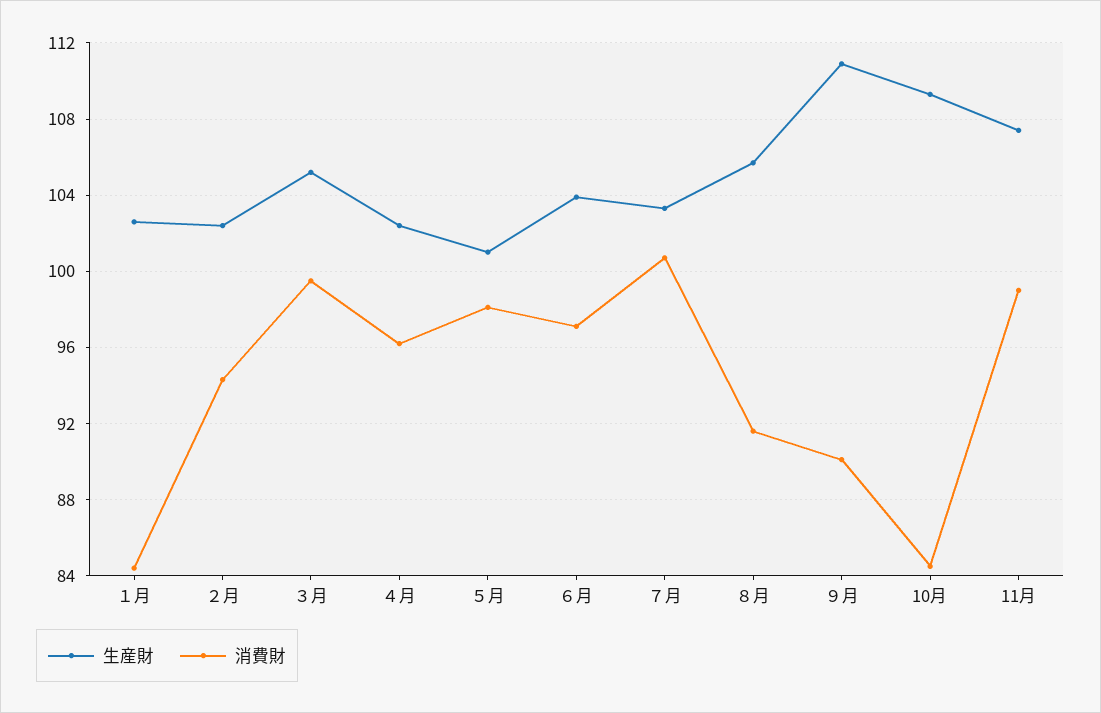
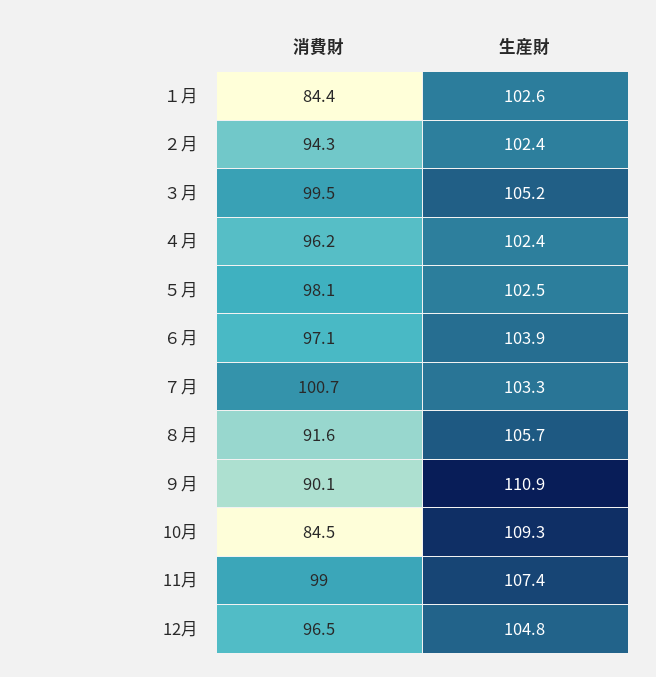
生産財, ５月: 101 -> 102.5
消費財, 12月: none -> 96.5
生産財, 12月: none -> 104.8

